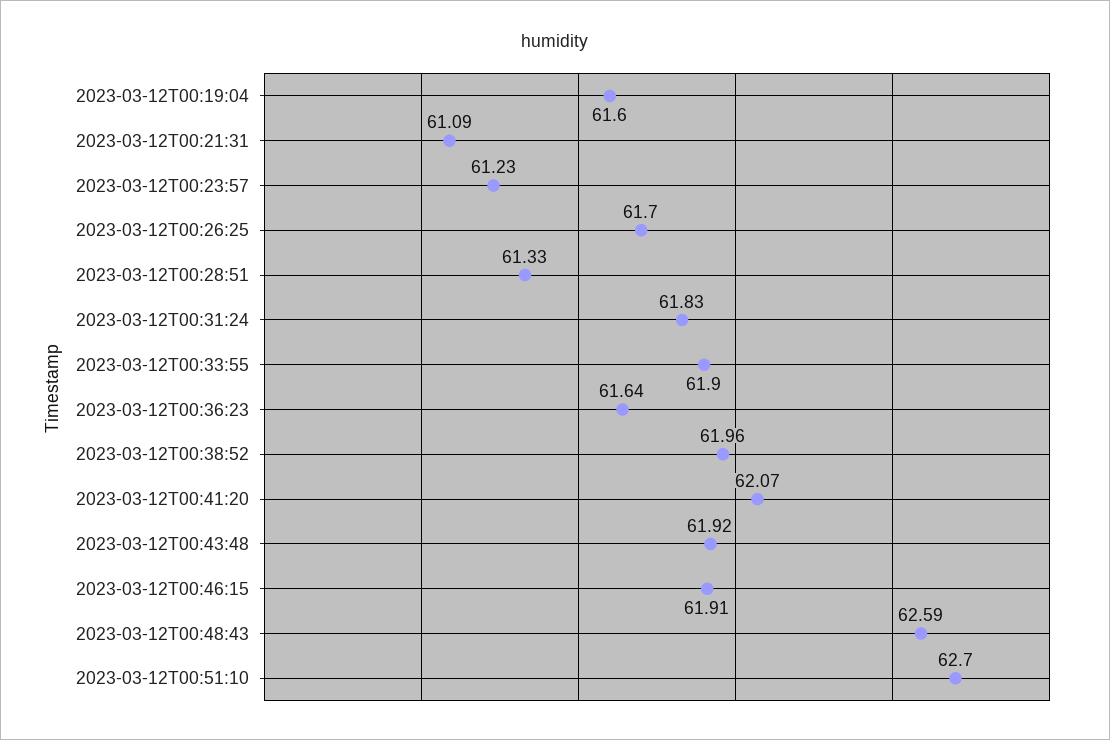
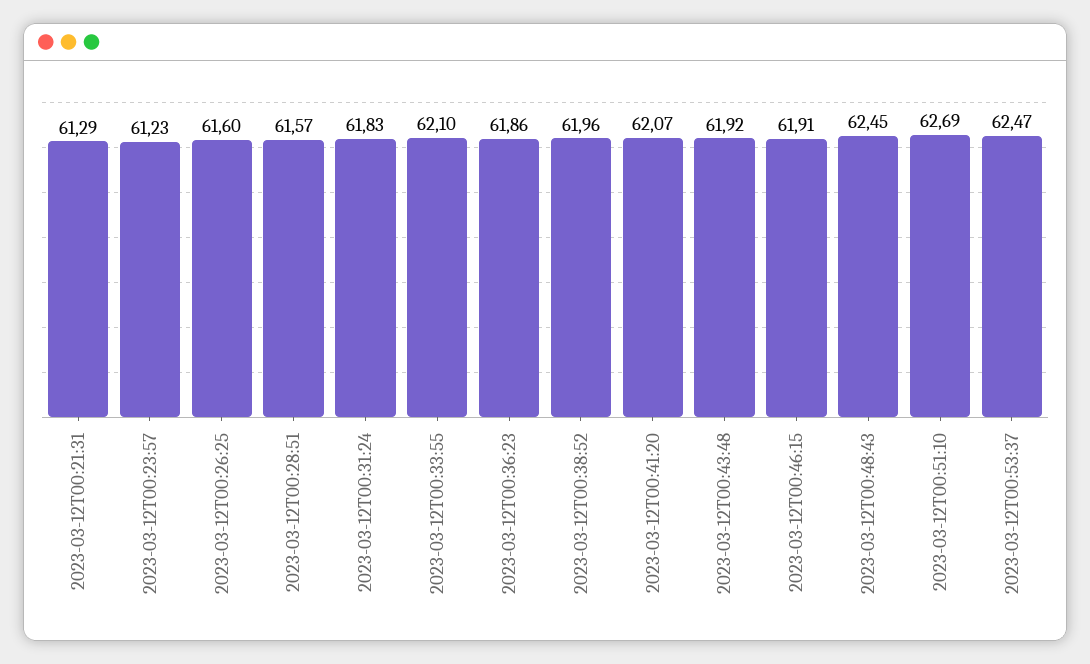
2023-03-12T00:19:04: 61.6 -> none
2023-03-12T00:21:31: 61.09 -> 61.29
2023-03-12T00:26:25: 61.7 -> 61.6
2023-03-12T00:28:51: 61.33 -> 61.57
2023-03-12T00:33:55: 61.9 -> 62.1
2023-03-12T00:36:23: 61.64 -> 61.86
2023-03-12T00:48:43: 62.59 -> 62.45
2023-03-12T00:51:10: 62.7 -> 62.69
2023-03-12T00:53:37: none -> 62.47

